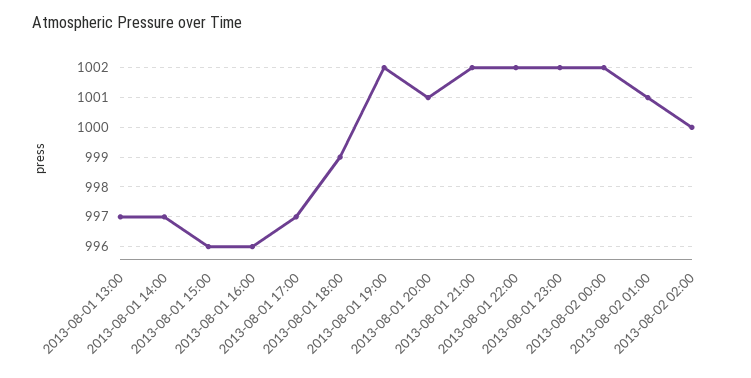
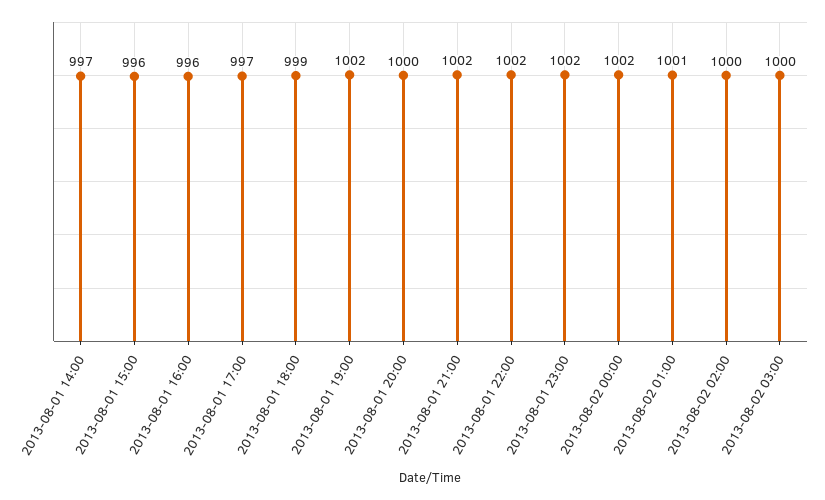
2013-08-01 13:00: 997 -> none
2013-08-01 20:00: 1001 -> 1000
2013-08-02 03:00: none -> 1000

